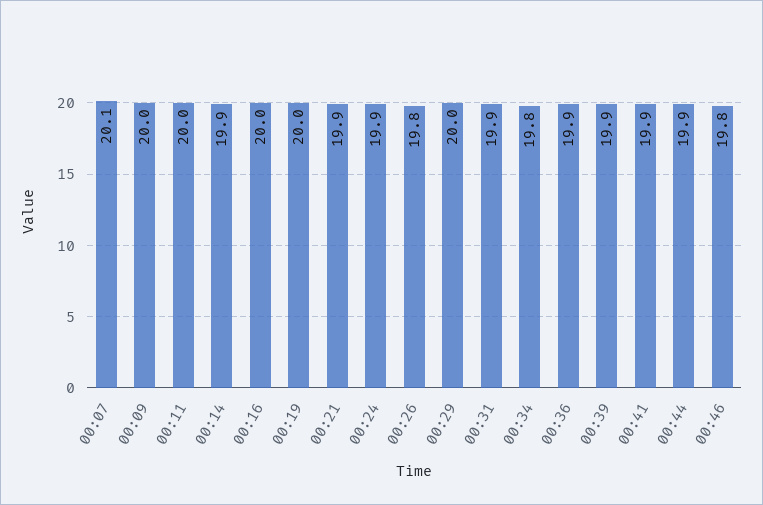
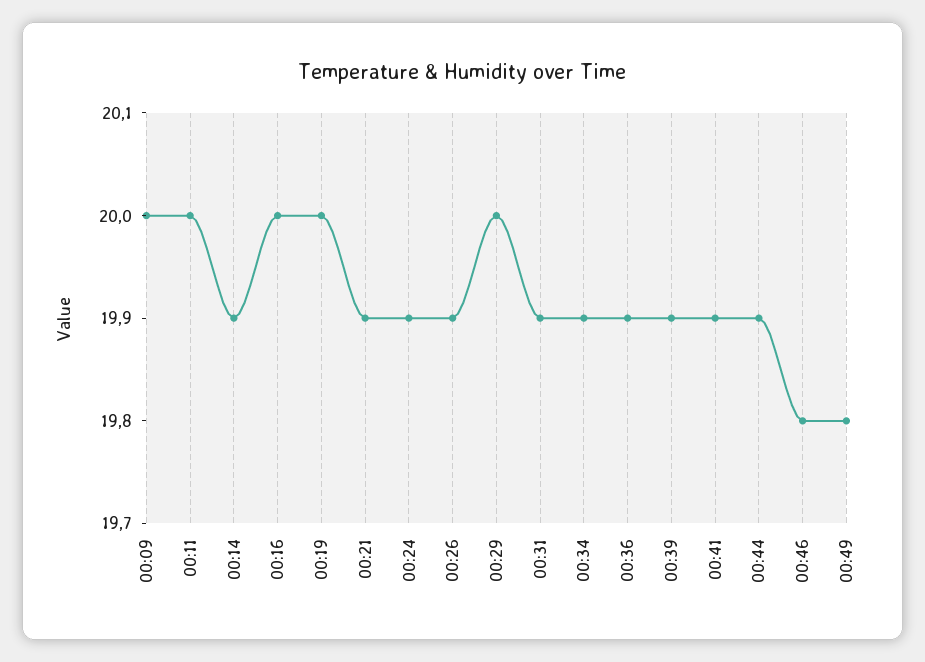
00:07: 20.1 -> none
00:26: 19.8 -> 19.9
00:34: 19.8 -> 19.9
00:49: none -> 19.8

